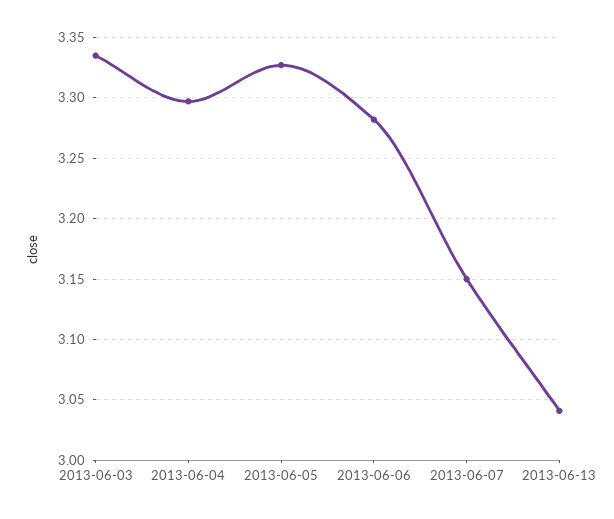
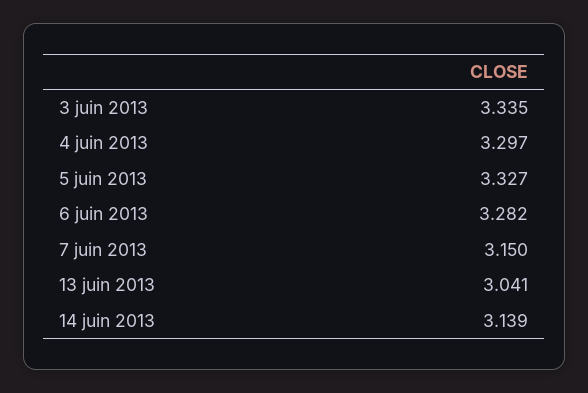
14 juin 2013: none -> 3.139

